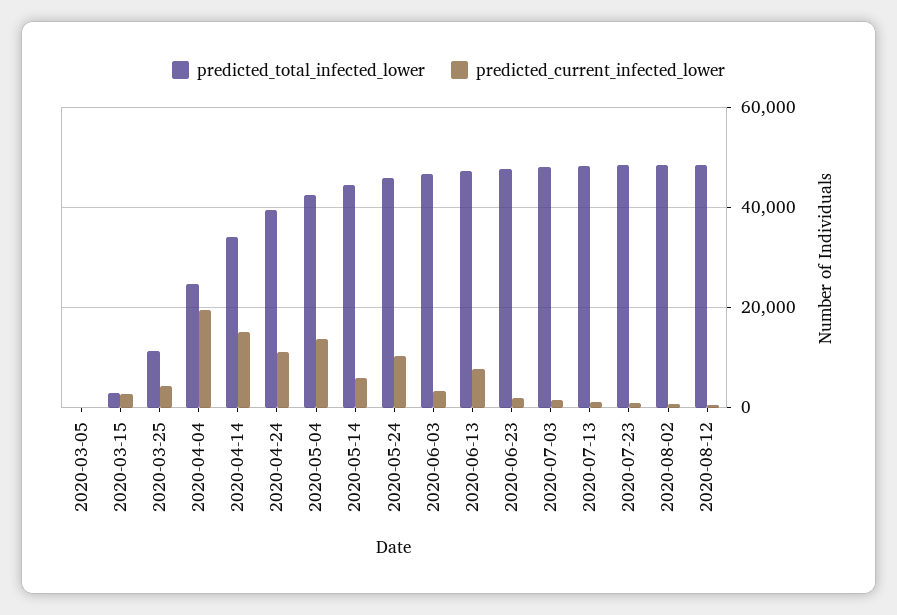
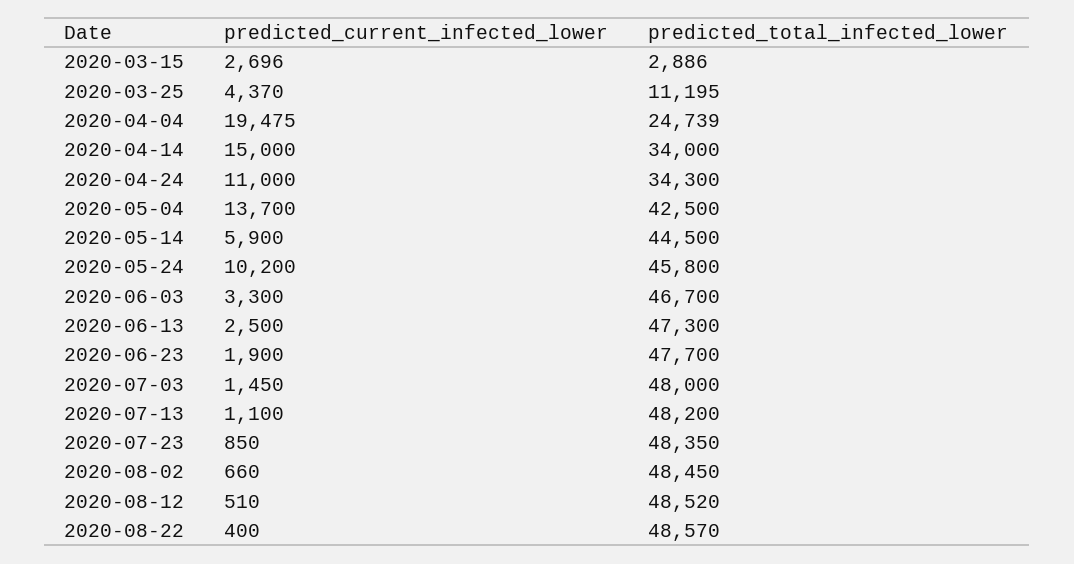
predicted_total_infected_lower, 2020-03-05: 0 -> none
predicted_current_infected_lower, 2020-03-05: 0 -> none
predicted_total_infected_lower, 2020-04-24: 40000 -> 34300
predicted_current_infected_lower, 2020-06-13: 8000 -> 2500
predicted_current_infected_lower, 2020-08-22: none -> 400
predicted_total_infected_lower, 2020-08-22: none -> 48570

